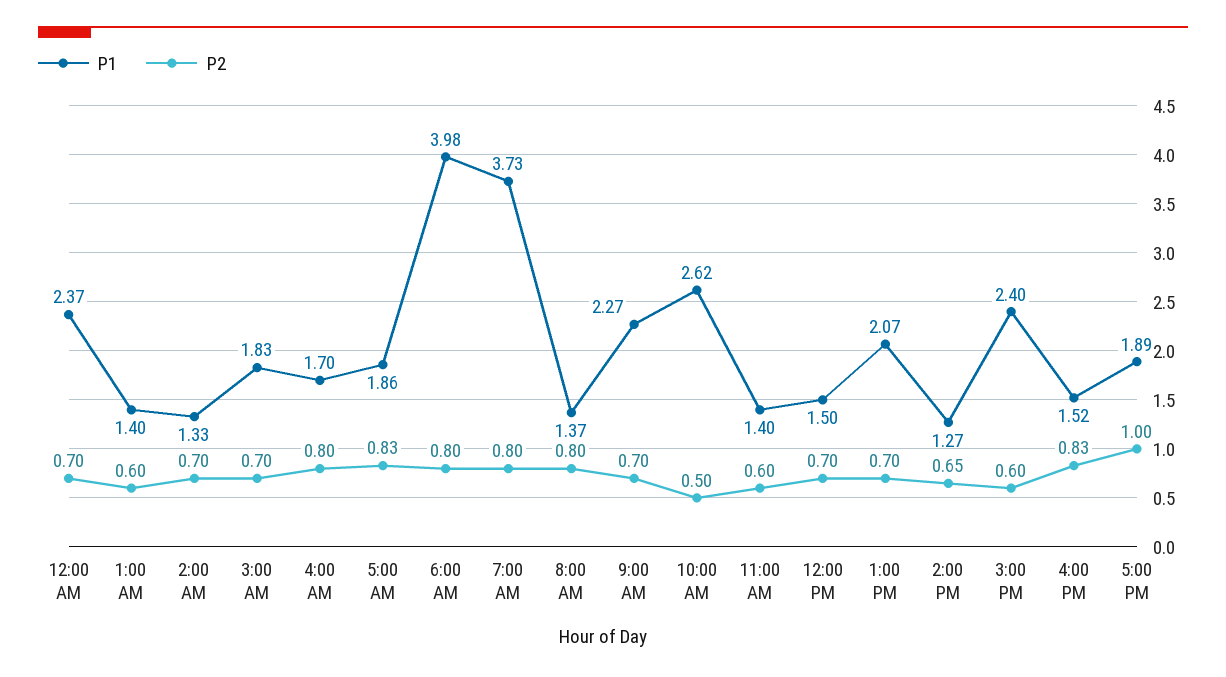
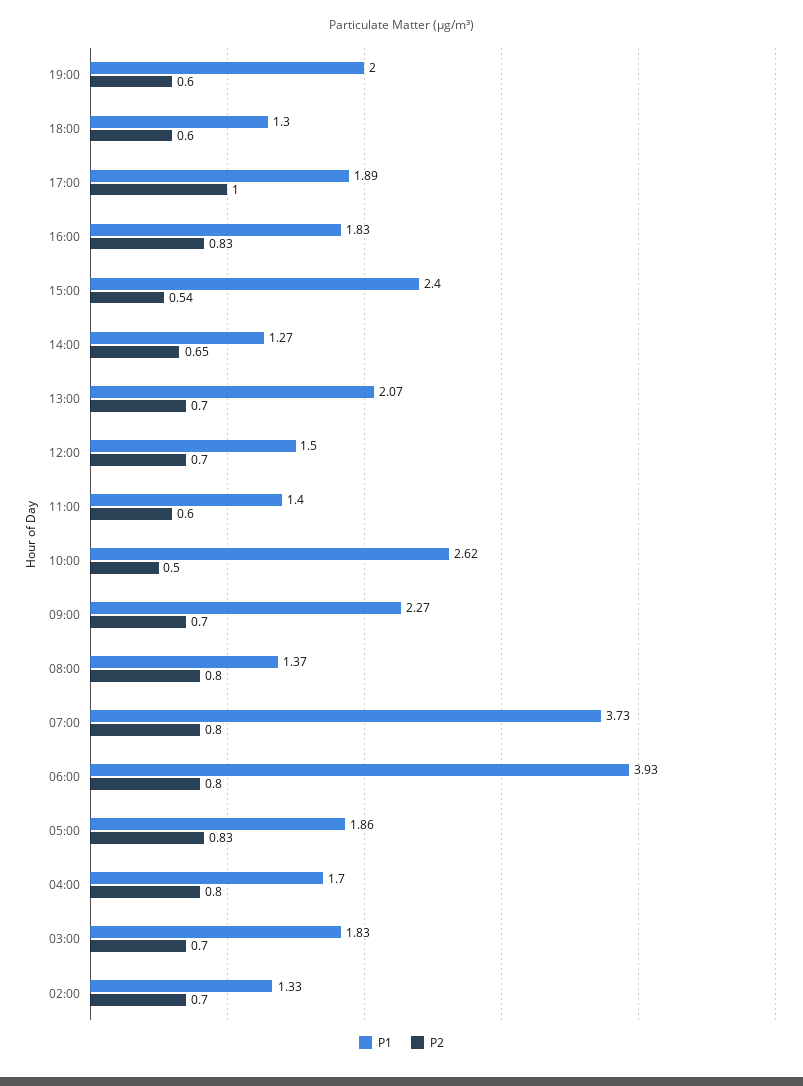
P1, 12:00 AM: 2.37 -> none
P2, 12:00 AM: 0.7 -> none
P1, 1:00 AM: 1.4 -> none
P2, 1:00 AM: 0.6 -> none
P1, 6:00 AM: 3.98 -> 3.93
P2, 3:00 PM: 0.6 -> 0.54
P1, 4:00 PM: 1.52 -> 1.83
P1, 19:00: none -> 2
P2, 19:00: none -> 0.6
P1, 18:00: none -> 1.3
P2, 18:00: none -> 0.6

